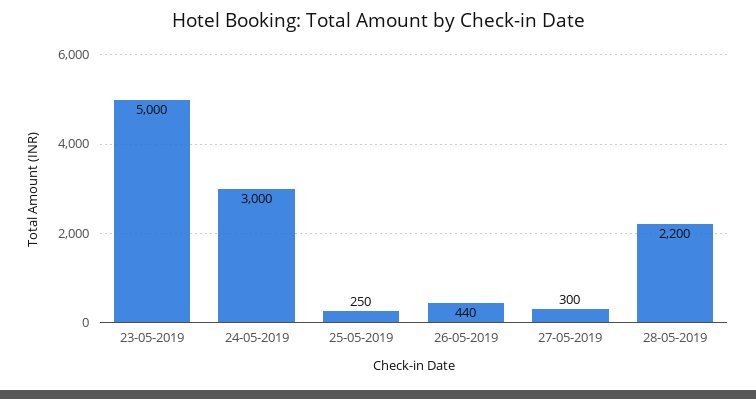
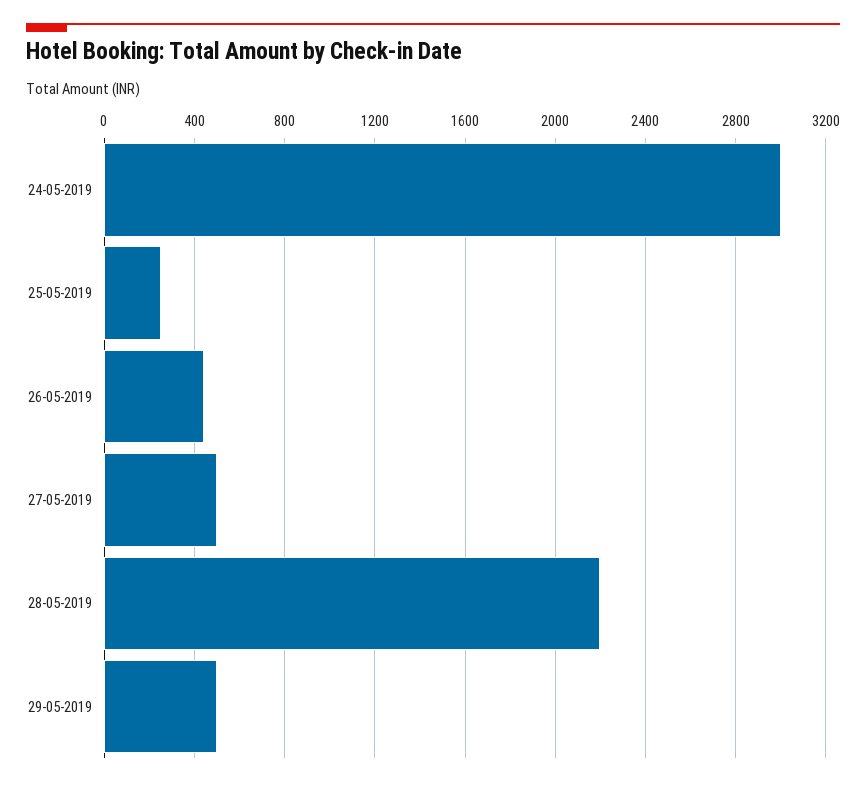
23-05-2019: 5000 -> none
27-05-2019: 300 -> 500
29-05-2019: none -> 500

